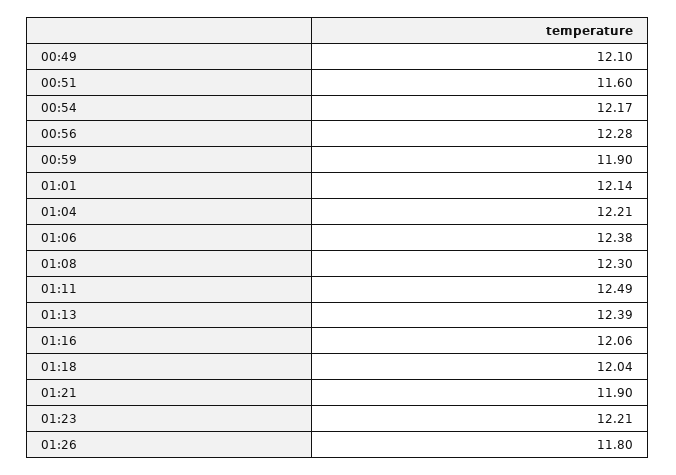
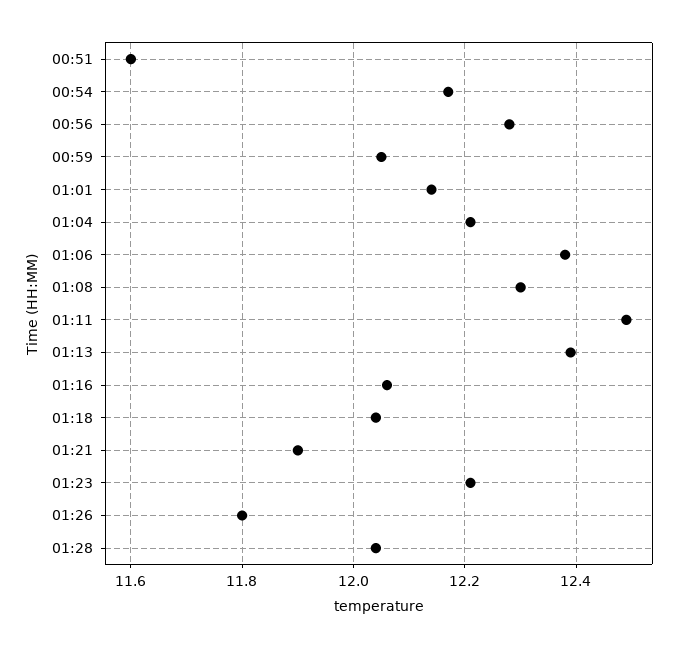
00:49: 12.1 -> none
00:59: 11.9 -> 12.05
01:28: none -> 12.05

